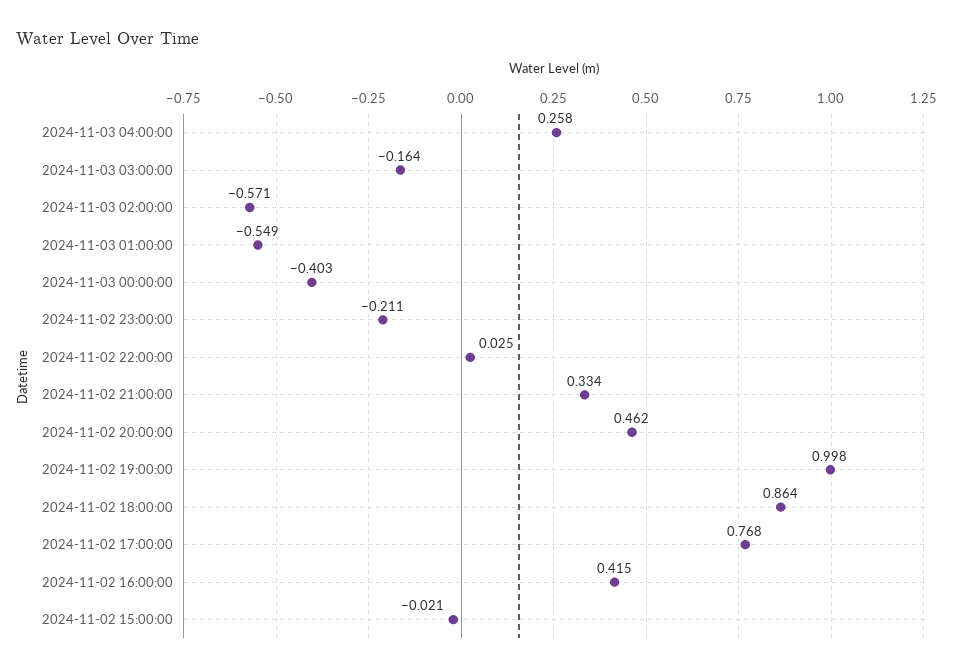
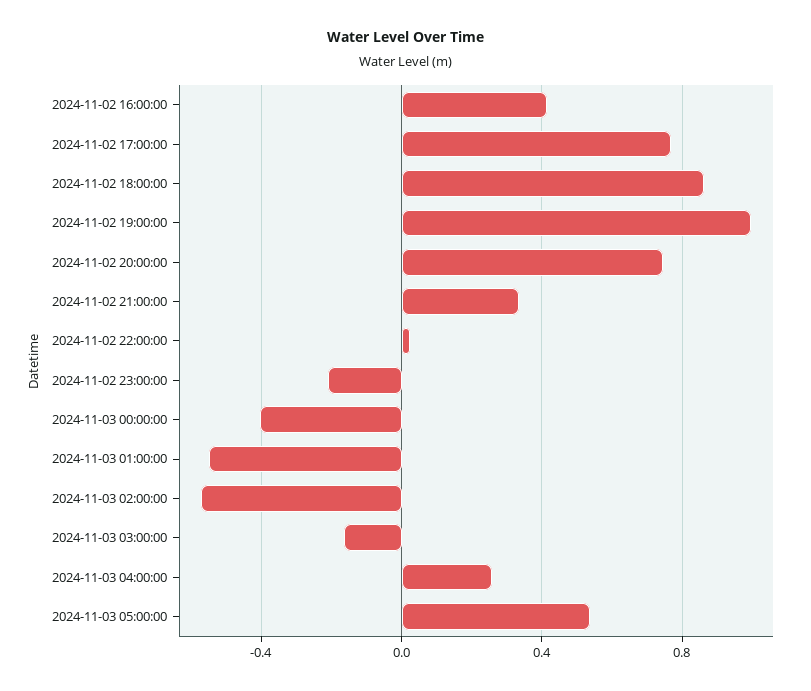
2024-11-02 20:00:00: 0.462 -> 0.75
2024-11-02 15:00:00: -0.021 -> none
2024-11-03 05:00:00: none -> 0.55

